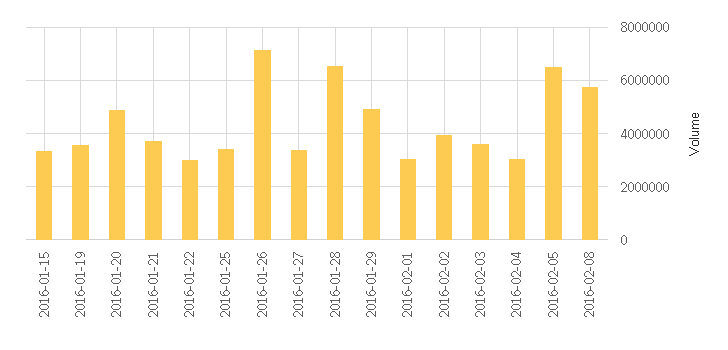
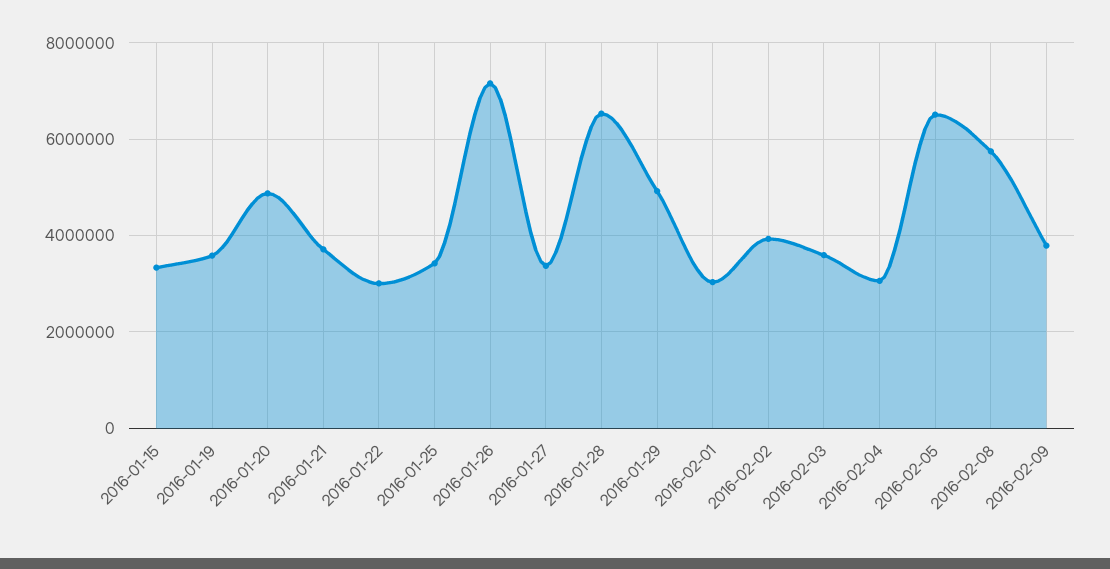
2016-02-09: none -> 3800000

